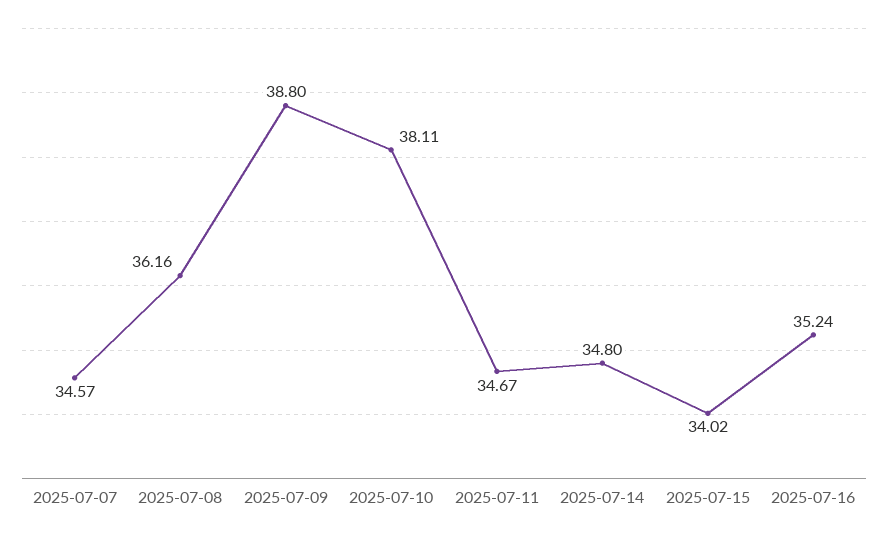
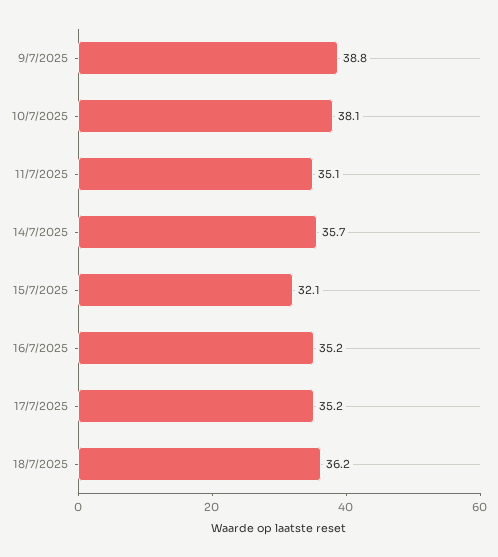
2025-07-07: 34.57 -> none
2025-07-08: 36.16 -> none
2025-07-11: 34.67 -> 35.1
2025-07-14: 34.8 -> 35.7
2025-07-15: 34.02 -> 32.1
17/7/2025: none -> 35.2
18/7/2025: none -> 36.2

